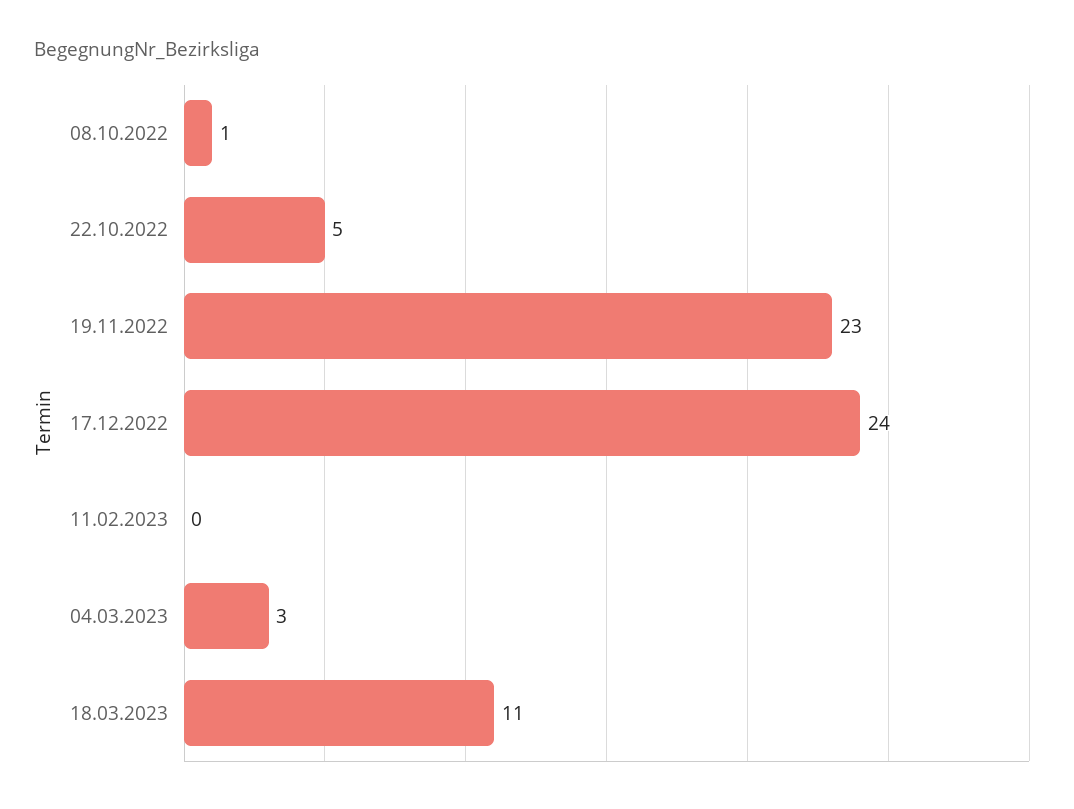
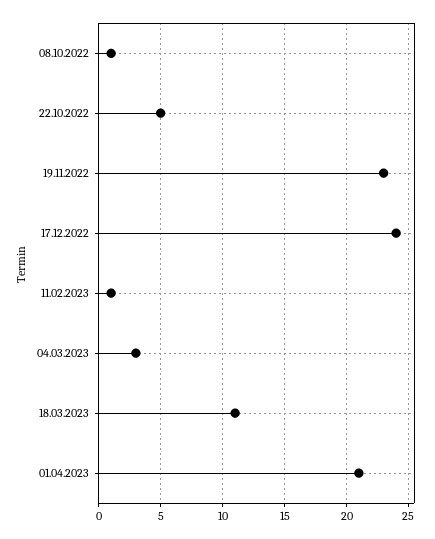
11.02.2023: 0 -> 1
01.04.2023: none -> 21

